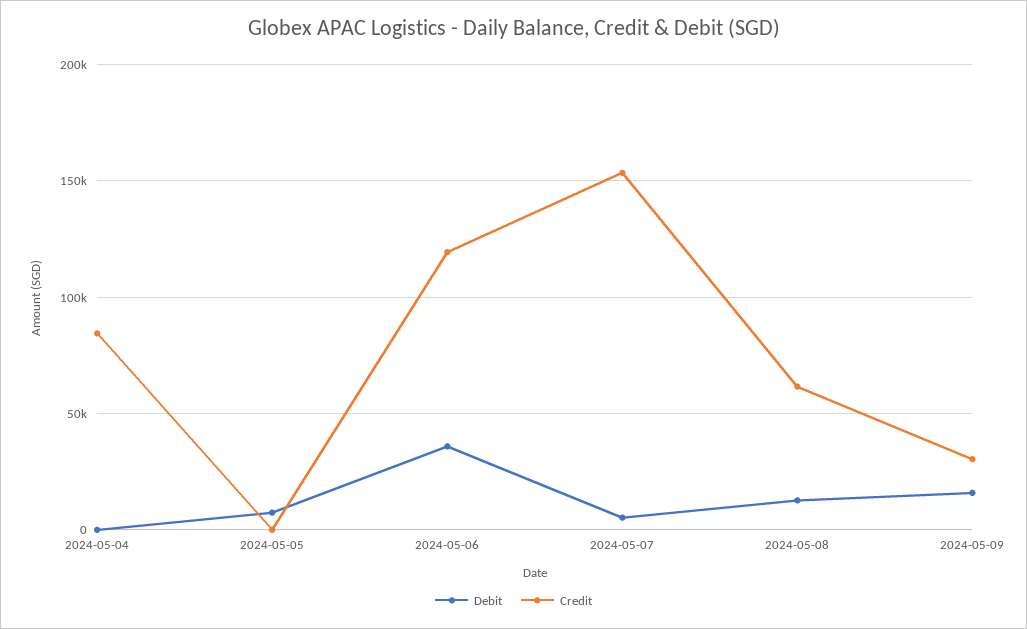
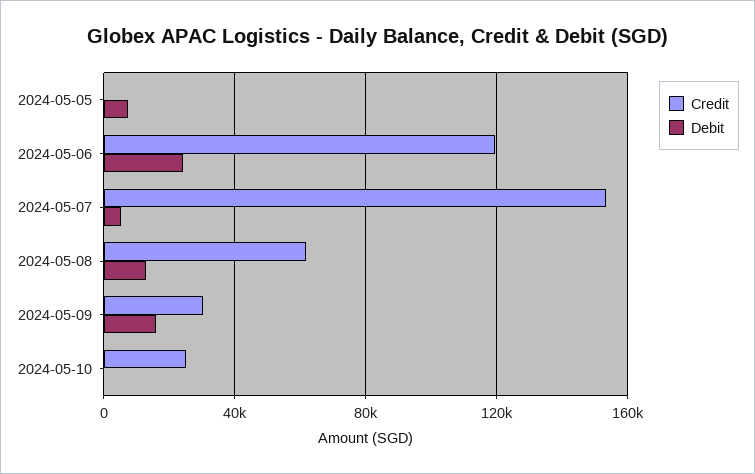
Debit, 2024-05-04: 0 -> none
Credit, 2024-05-04: 85000 -> none
Debit, 2024-05-06: 35000 -> 25000
Credit, 2024-05-10: none -> 25000
Debit, 2024-05-10: none -> 0

